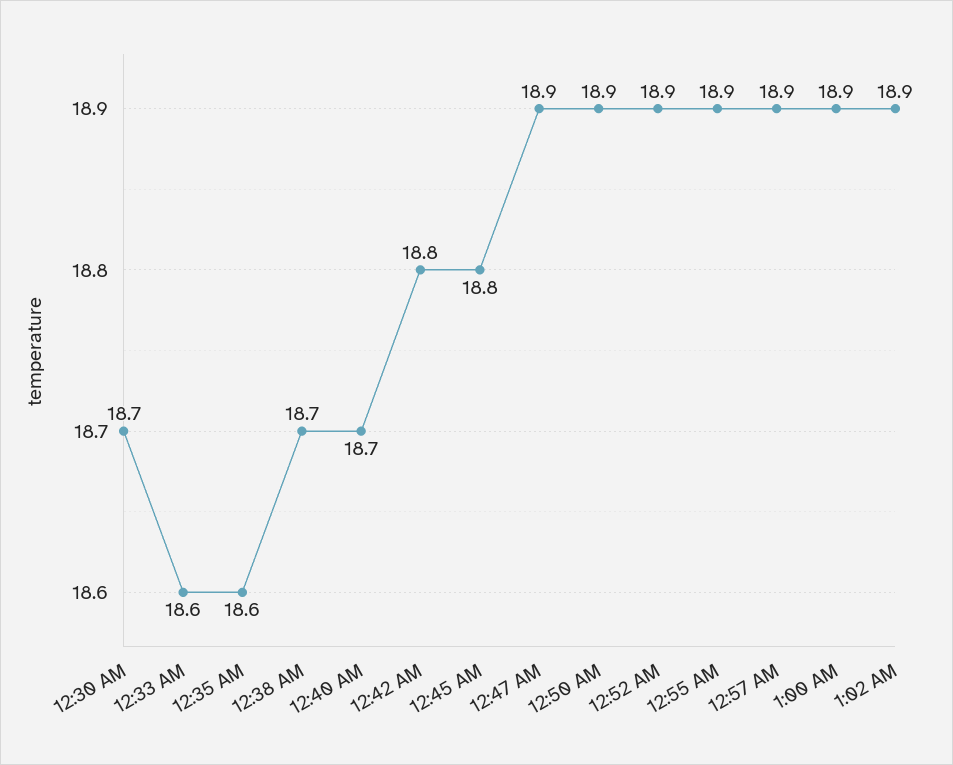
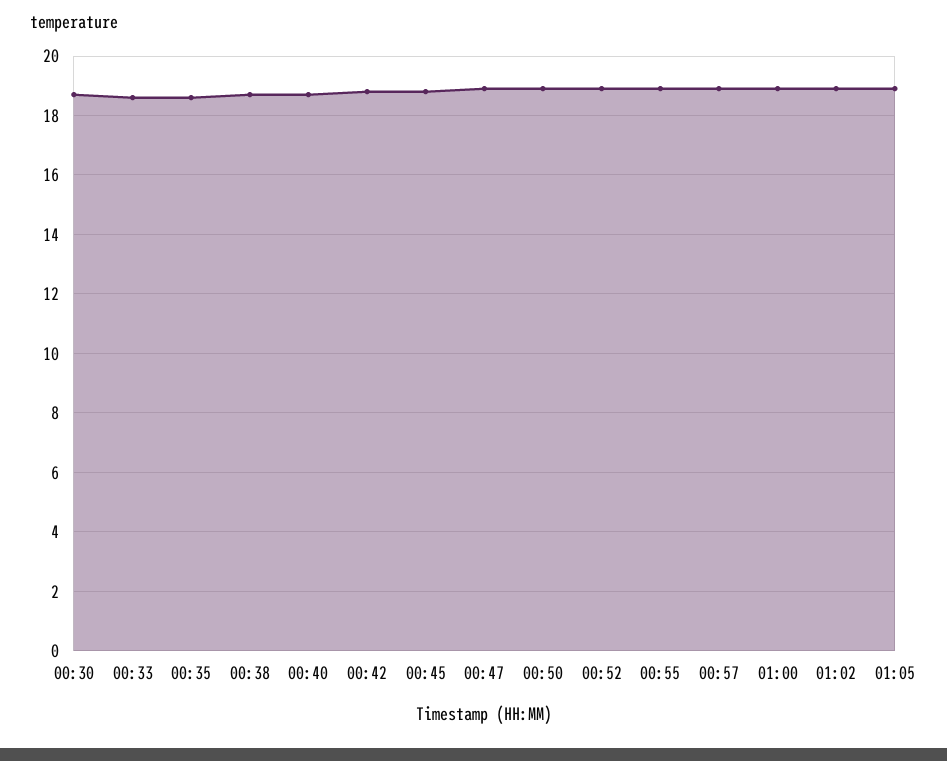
01:05: none -> 19

